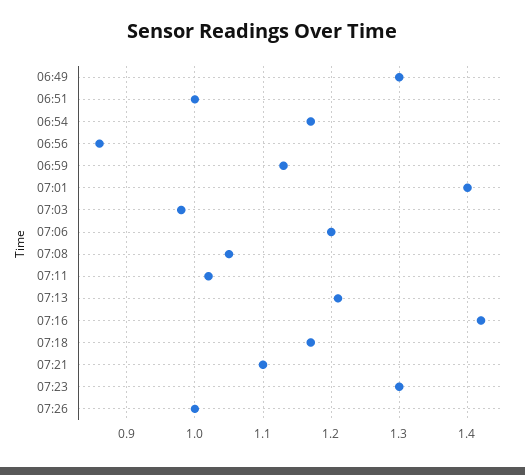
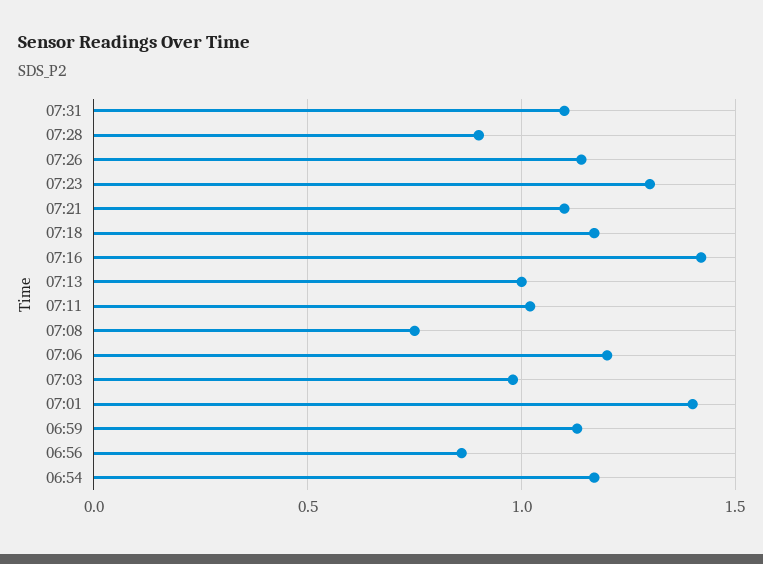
06:49: 1.3 -> none
06:51: 1 -> none
07:08: 1.05 -> 0.75
07:13: 1.21 -> 1
07:26: 1 -> 1.15
07:31: none -> 1.1
07:28: none -> 0.9

